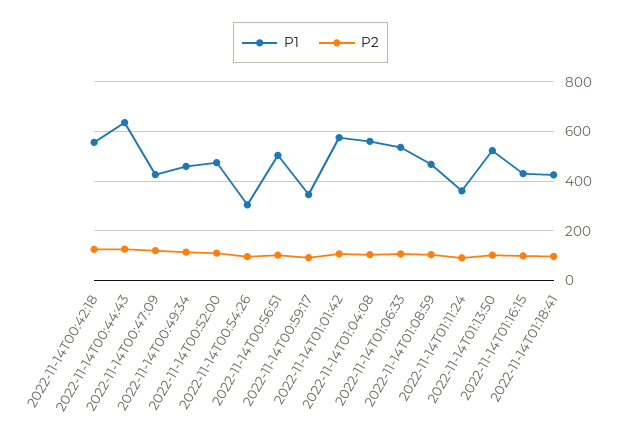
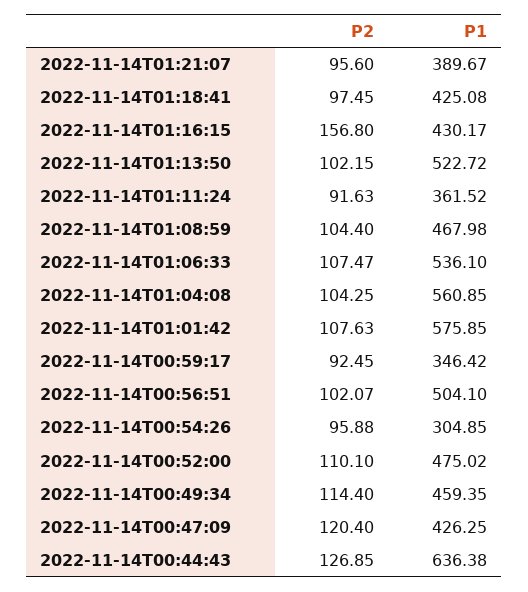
P1, 2022-11-14T00:42:18: 550 -> none
P2, 2022-11-14T00:42:18: 125 -> none
P2, 2022-11-14T01:16:15: 100 -> 156.8
P2, 2022-11-14T01:21:07: none -> 95.6
P1, 2022-11-14T01:21:07: none -> 389.67

